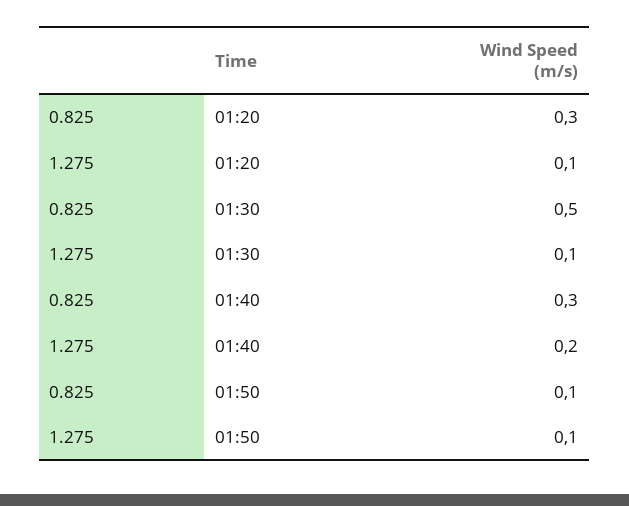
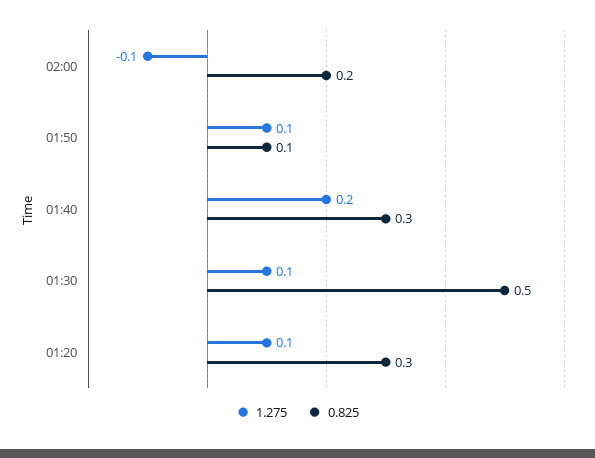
1.275, 02:00: none -> -0.1
0.825, 02:00: none -> 0.2

